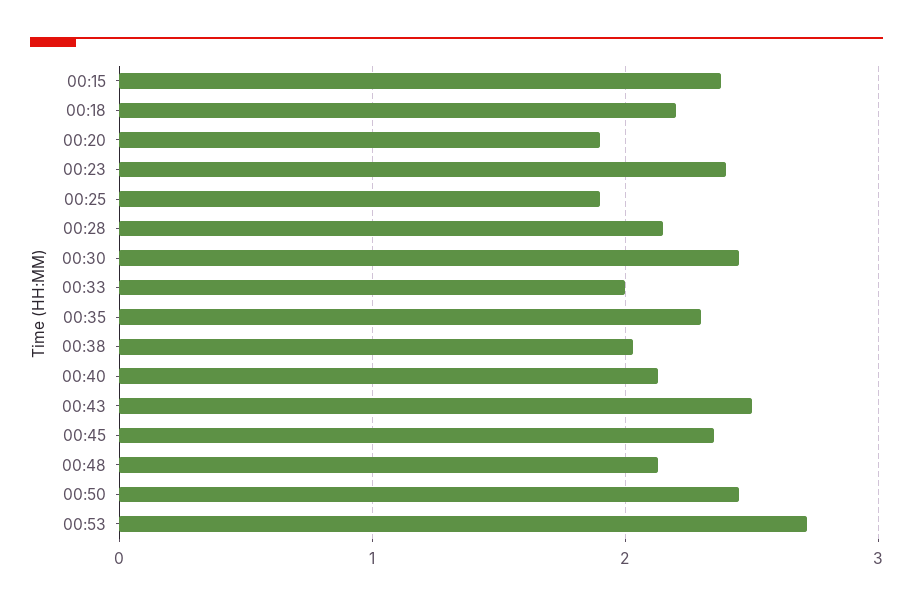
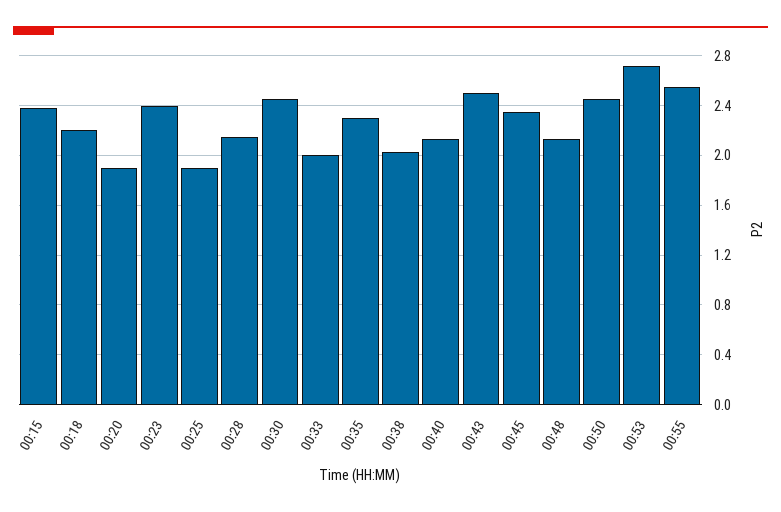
00:55: none -> 2.55

